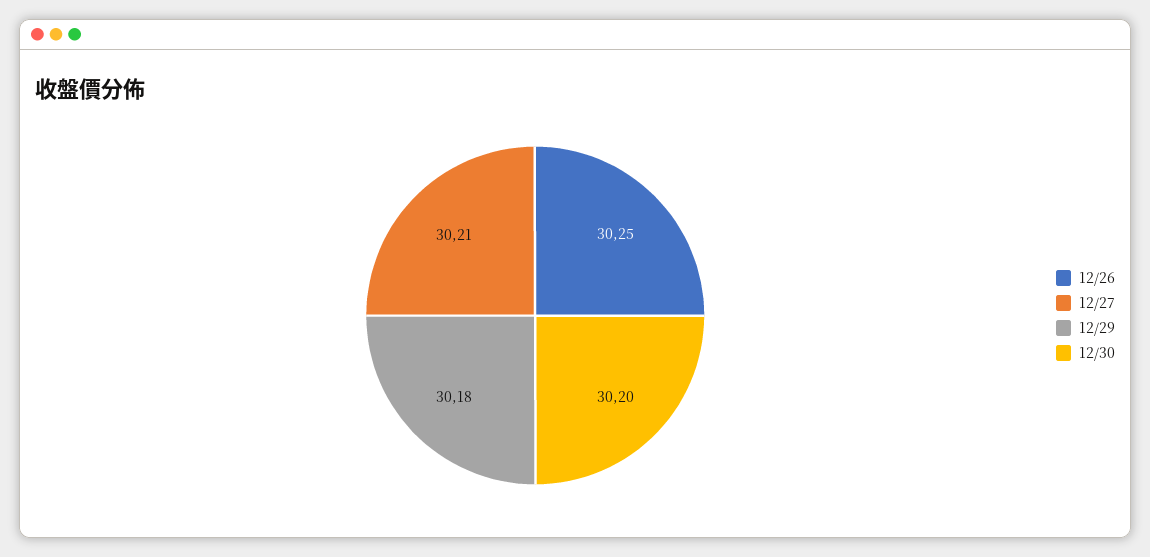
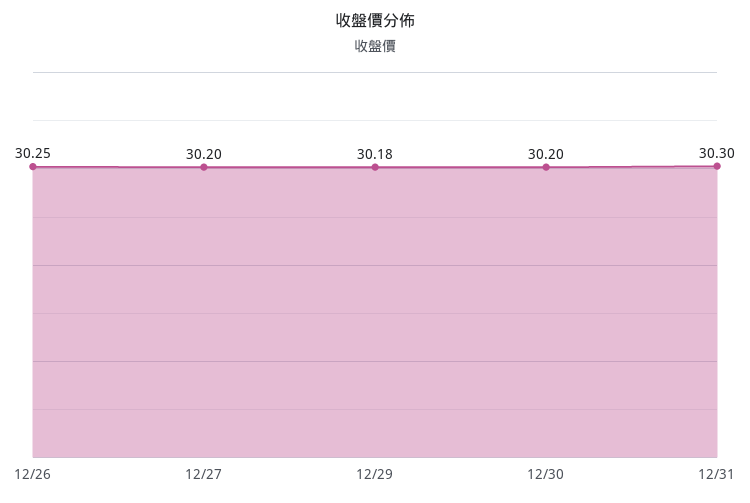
12/27: 30.21 -> 30.2
12/31: none -> 30.3

